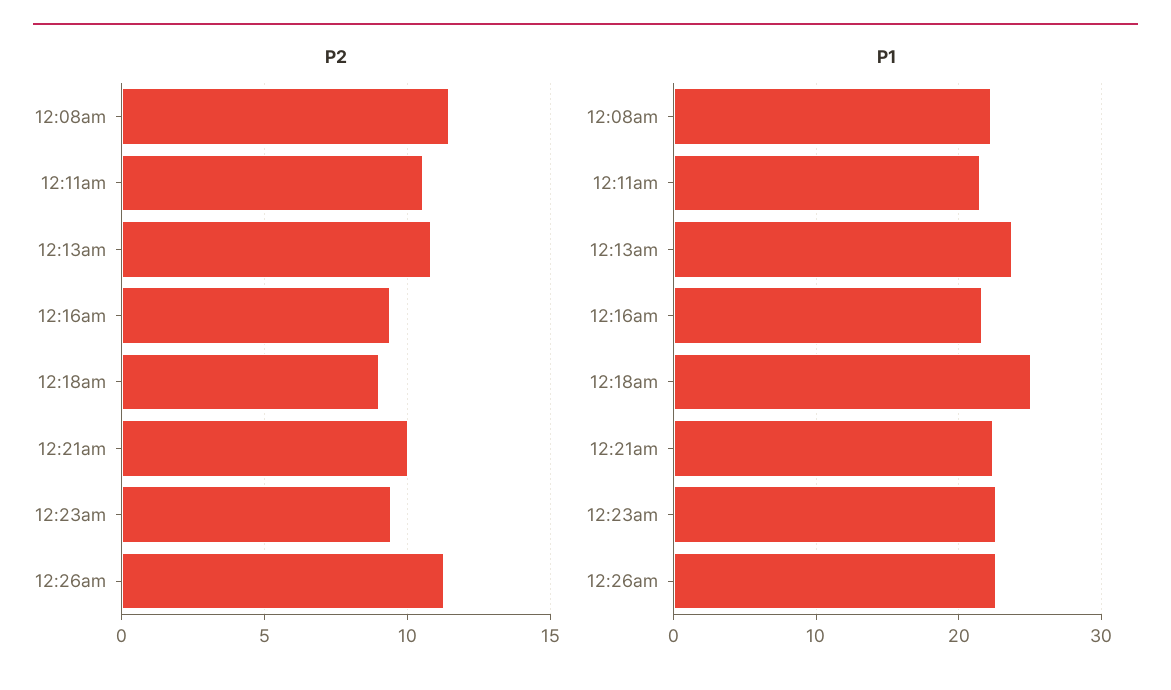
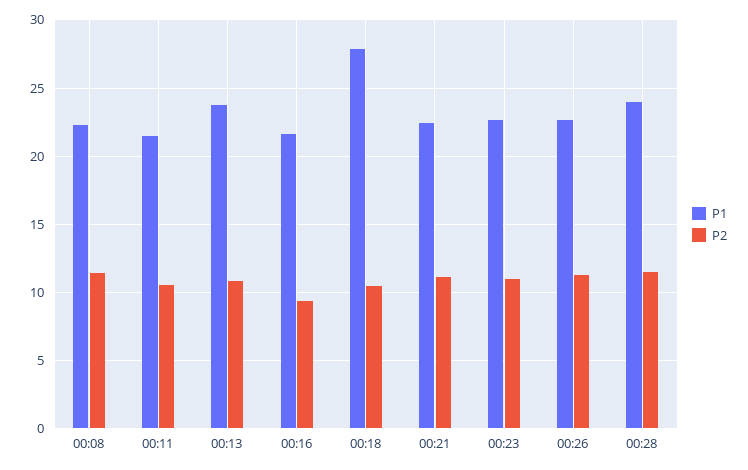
P2, 12:18am: 9 -> 10.5
P2, 12:21am: 10 -> 11
P2, 12:23am: 9.5 -> 11
P1, 12:18am: 25 -> 28
P1, 00:28: none -> 24
P2, 00:28: none -> 11.5

